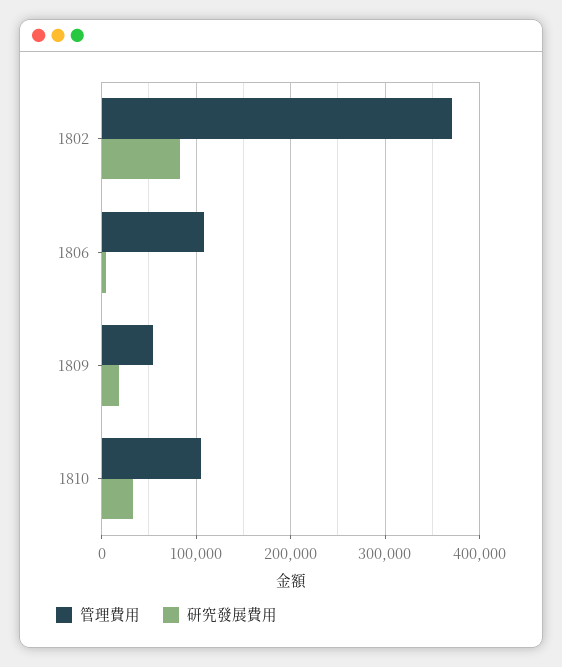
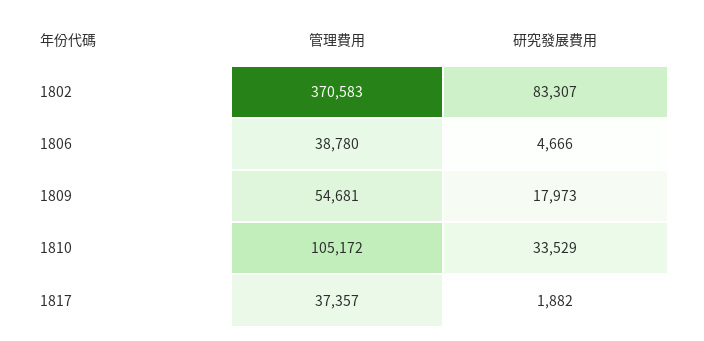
管理費用, 1806: 110000 -> 38780
管理費用, 1817: none -> 37357
研究發展費用, 1817: none -> 1882

